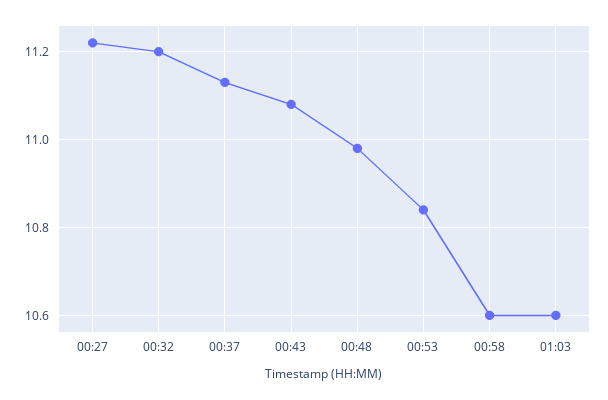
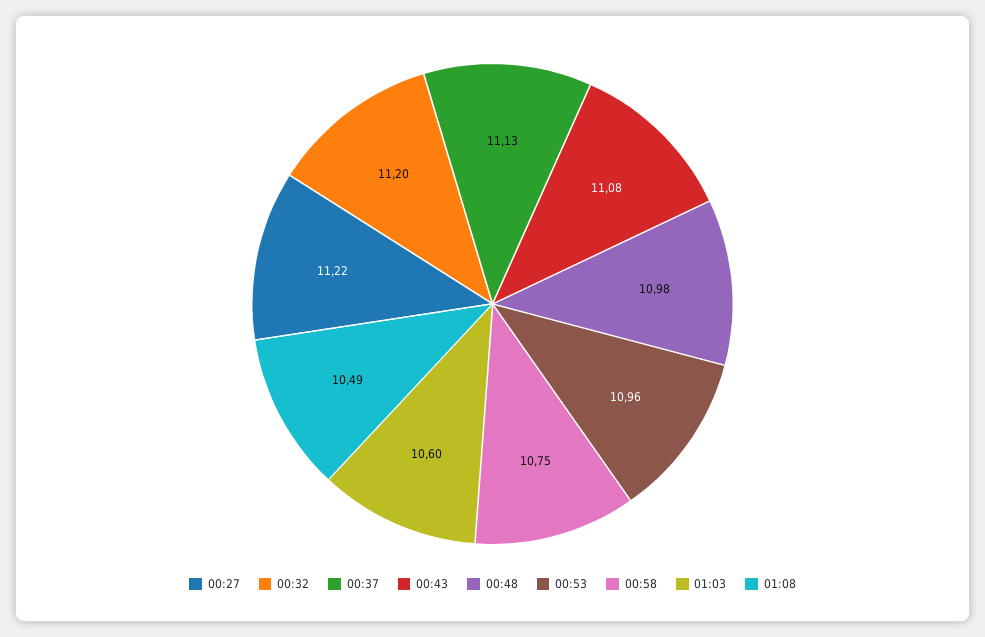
00:53: 10.85 -> 10.96
00:58: 10.6 -> 10.75
01:08: none -> 10.49

